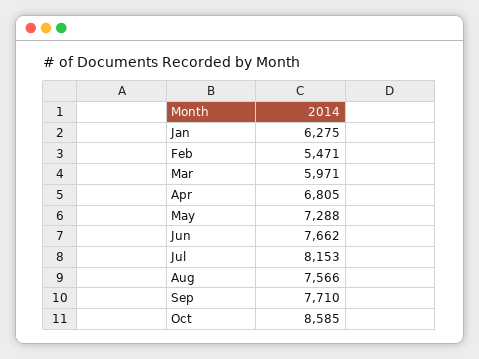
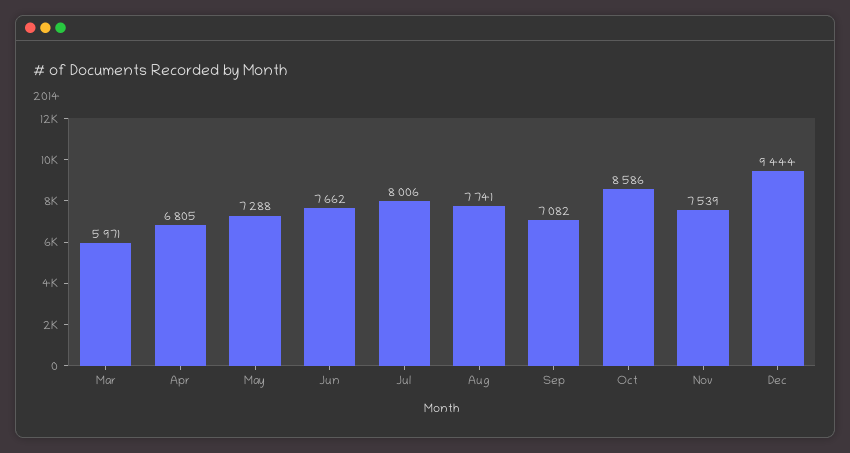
Jan: 6275 -> none
Feb: 5471 -> none
Jul: 8153 -> 8006
Aug: 7566 -> 7741
Sep: 7710 -> 7082
Oct: 8585 -> 8586
Nov: none -> 7539
Dec: none -> 9444

